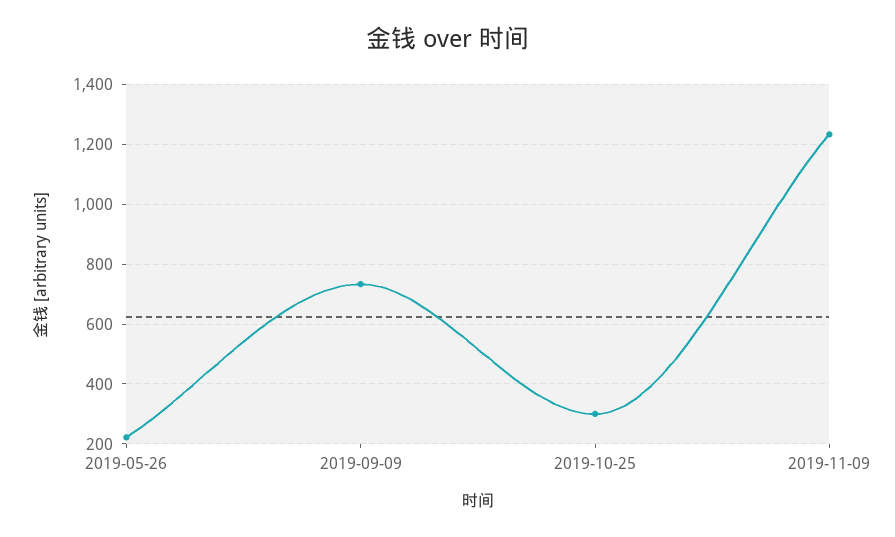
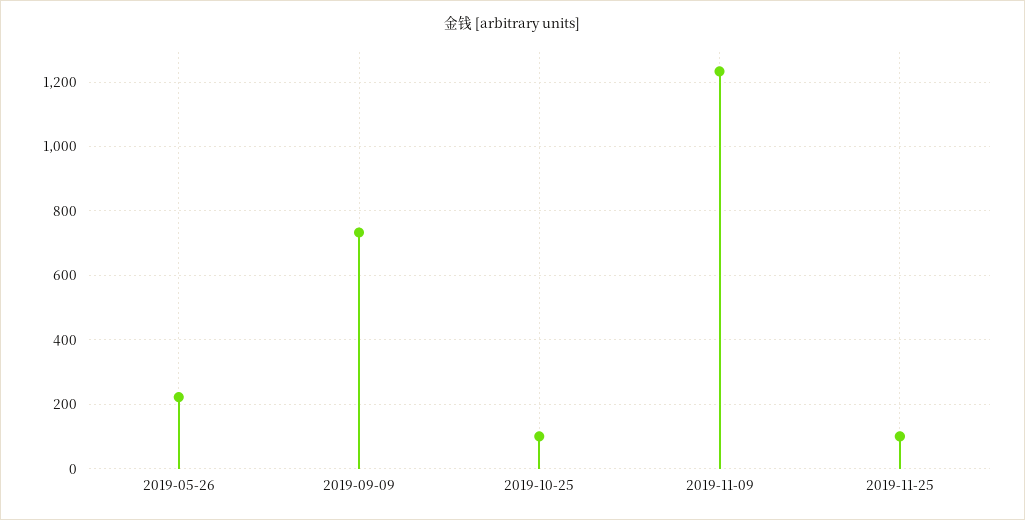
2019-10-25: 300 -> 100
2019-11-25: none -> 100

